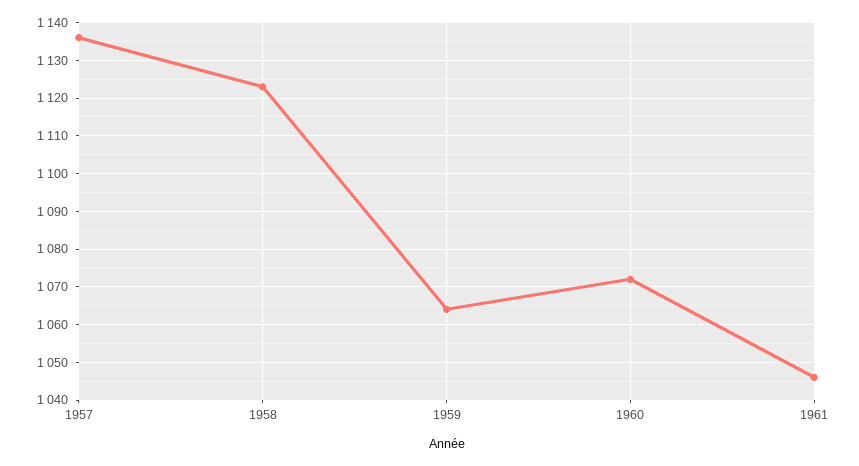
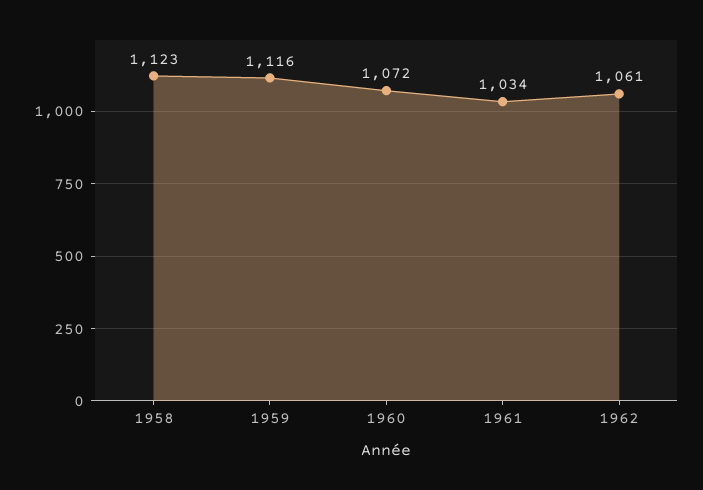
1957: 1135 -> none
1959: 1065 -> 1116
1961: 1045 -> 1034
1962: none -> 1061

